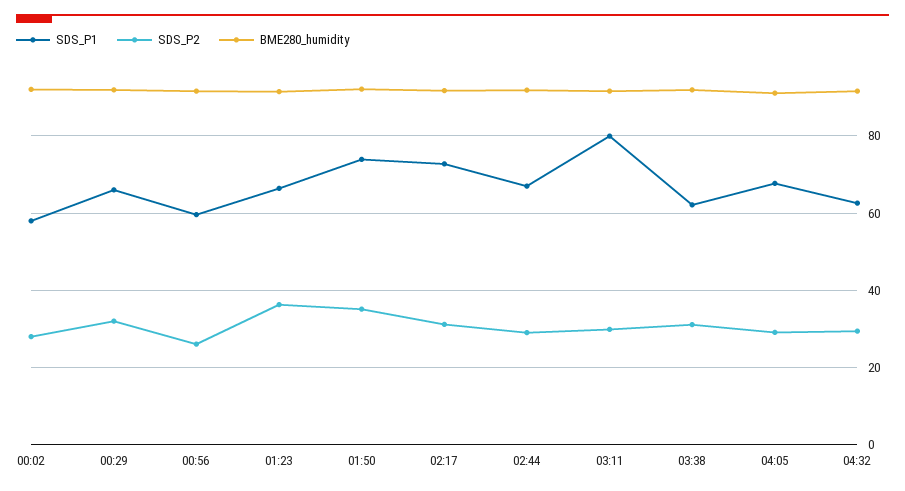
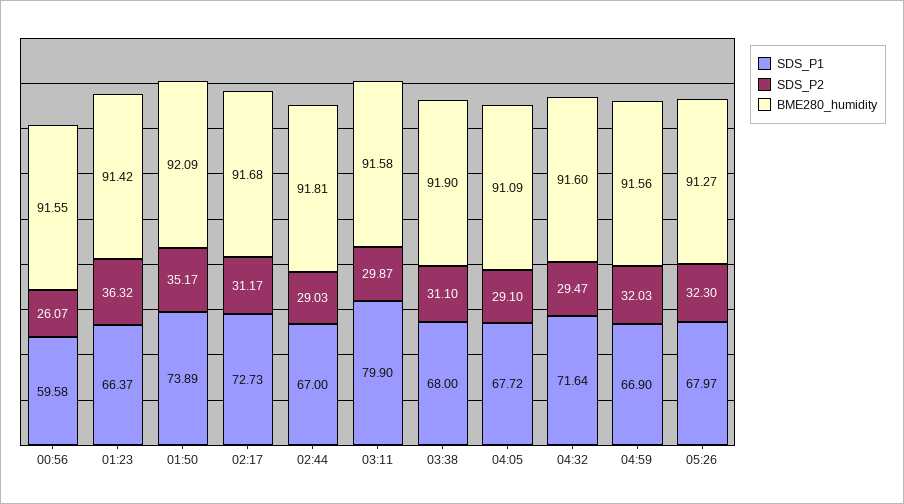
SDS_P1, 00:02: 58 -> none
SDS_P2, 00:02: 28 -> none
BME280_humidity, 00:02: 92 -> none
SDS_P1, 00:29: 66 -> none
SDS_P2, 00:29: 32 -> none
BME280_humidity, 00:29: 92 -> none
SDS_P1, 03:38: 62 -> 68
SDS_P1, 04:32: 62 -> 71.64
SDS_P1, 04:59: none -> 66.9
SDS_P2, 04:59: none -> 32.03
BME280_humidity, 04:59: none -> 91.56
SDS_P1, 05:26: none -> 67.97
SDS_P2, 05:26: none -> 32.3
BME280_humidity, 05:26: none -> 91.27

